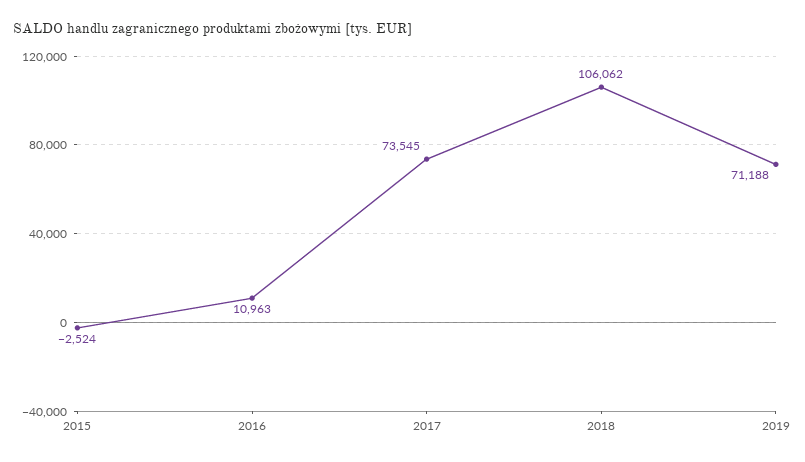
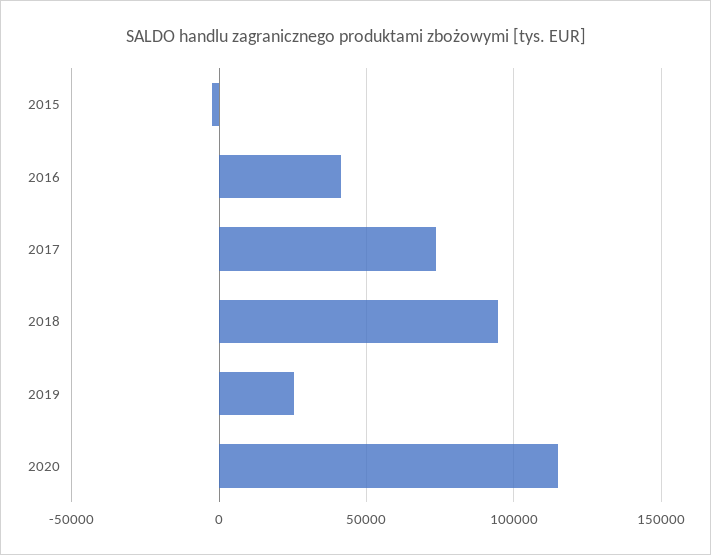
2016: 10963 -> 40000
2018: 106062 -> 95000
2019: 71188 -> 25000
2020: none -> 115000

